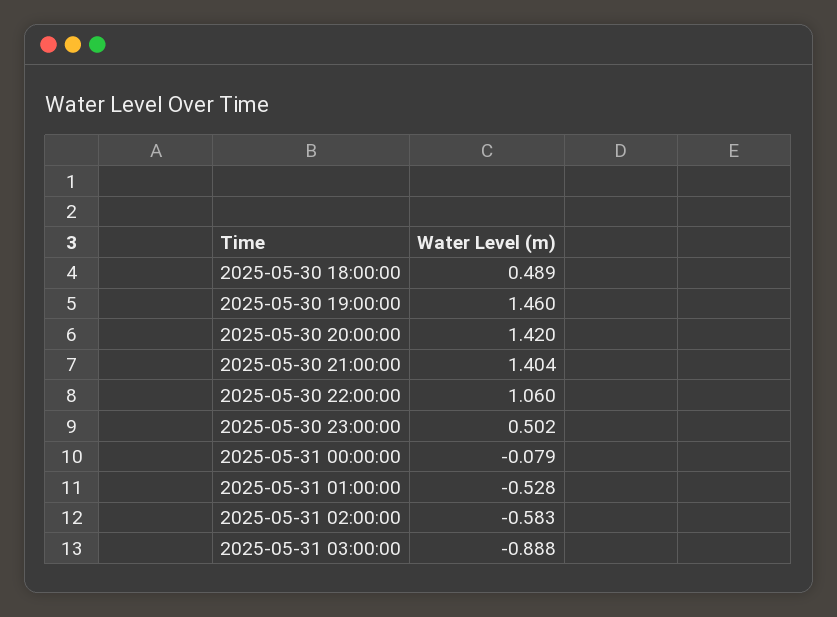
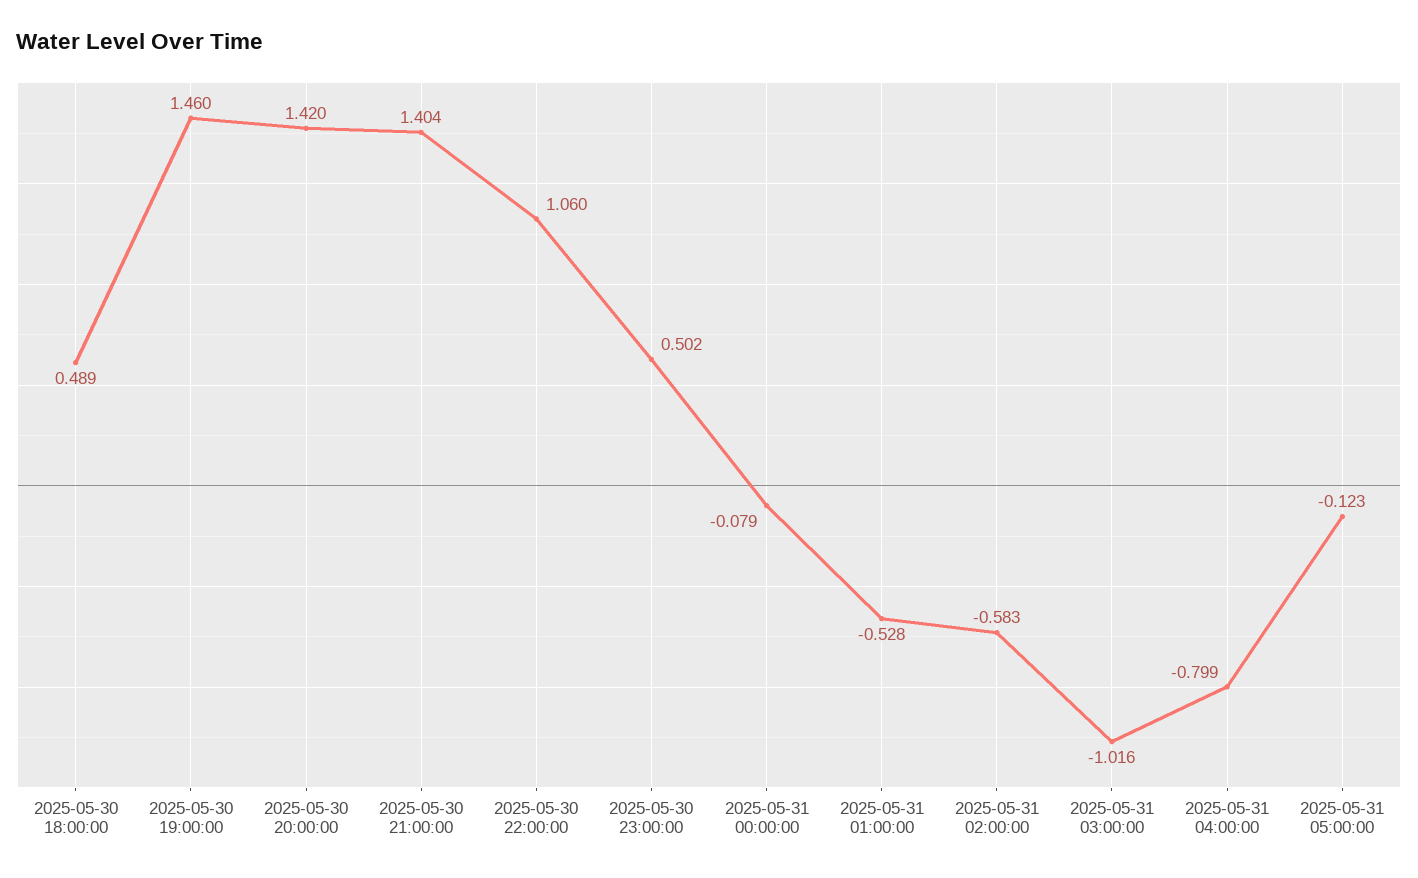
2025-05-31 03:00:00: -0.888 -> -1.016
2025-05-31 04:00:00: none -> -0.799
2025-05-31 05:00:00: none -> -0.123

